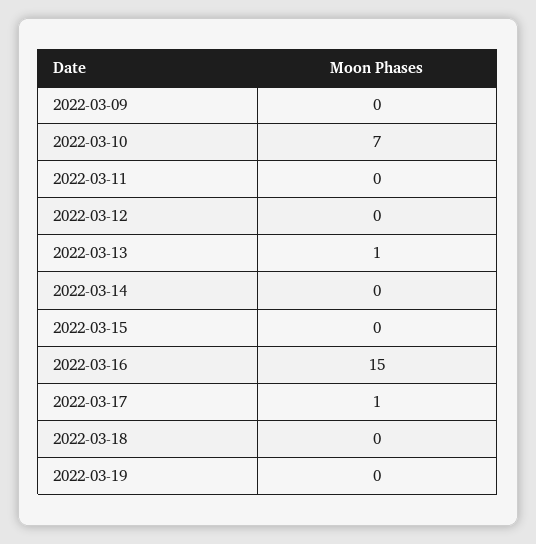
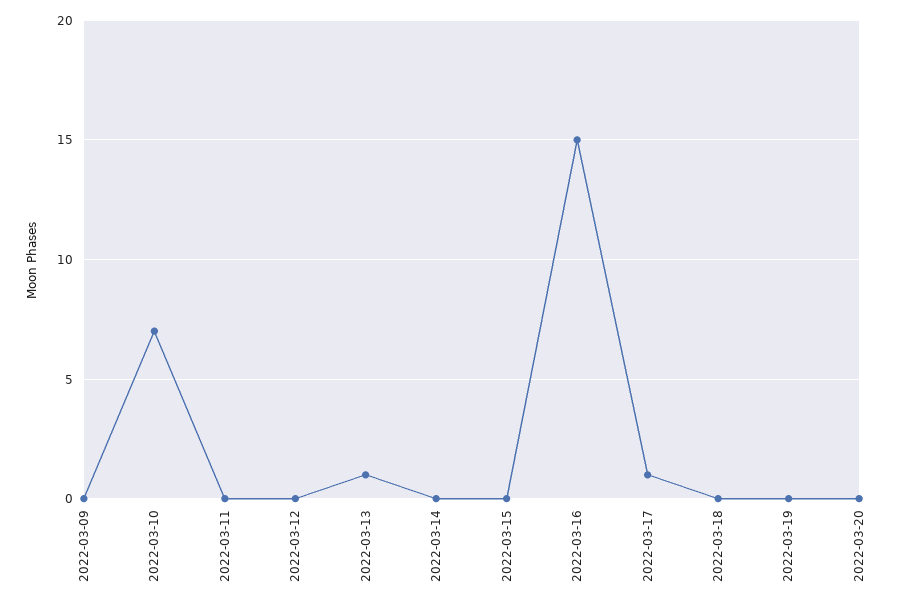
2022-03-20: none -> 0

